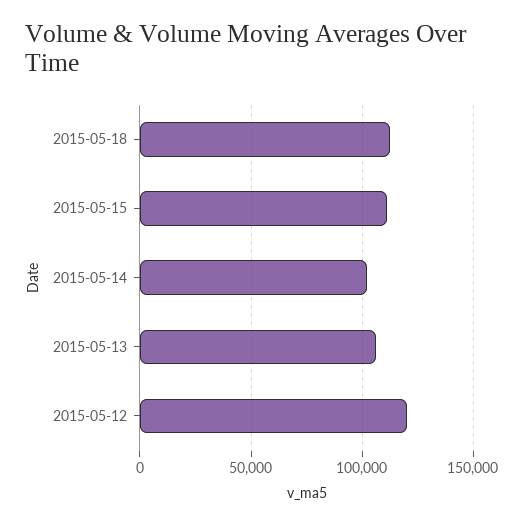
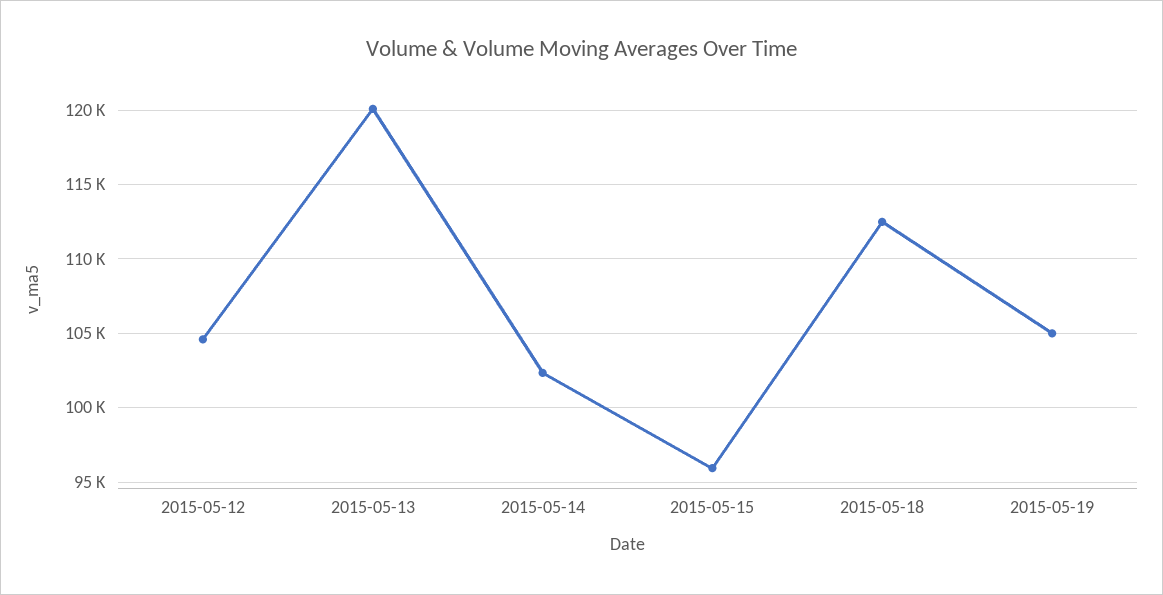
2015-05-15: 110000 -> 96000
2015-05-13: 105000 -> 120000
2015-05-12: 120000 -> 104500
2015-05-19: none -> 105000

